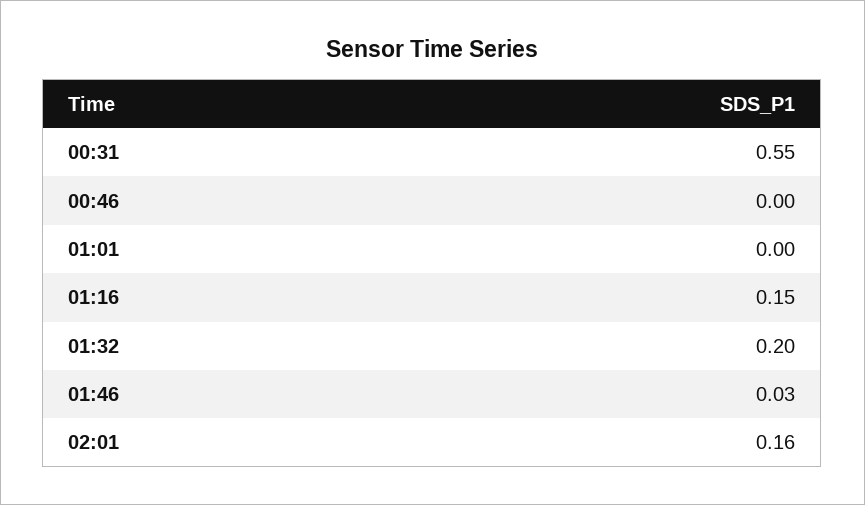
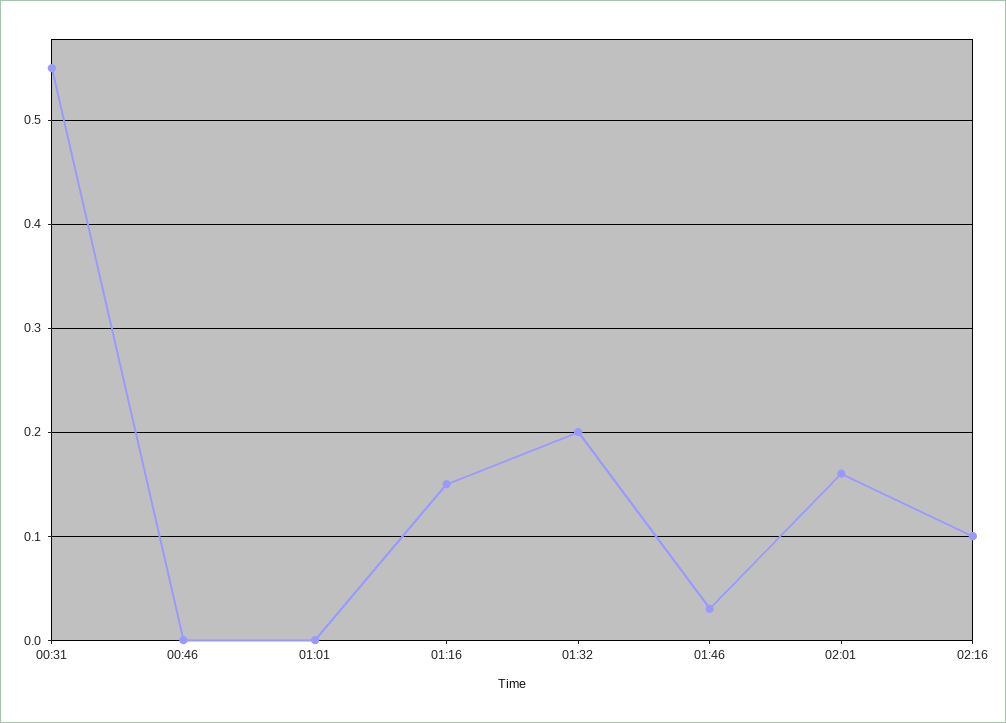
02:16: none -> 0.1

